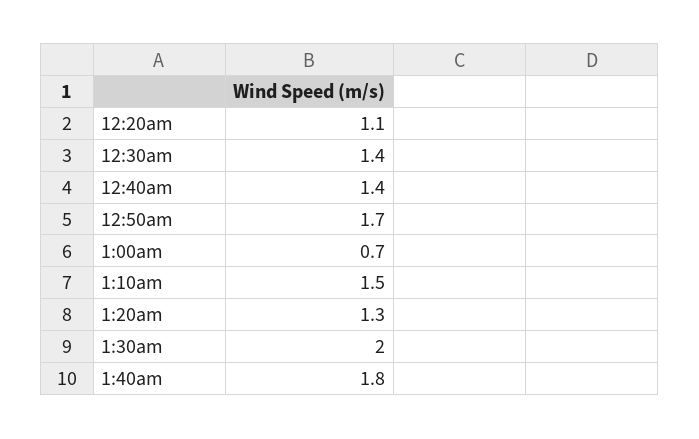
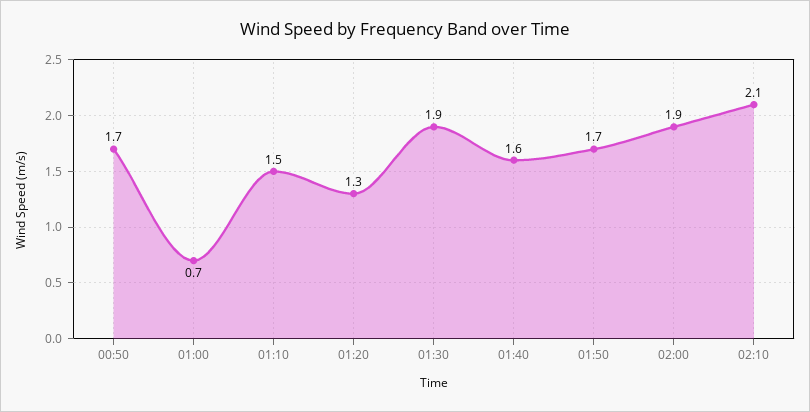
12:20am: 1.1 -> none
12:30am: 1.4 -> none
12:40am: 1.4 -> none
1:30am: 2 -> 1.9
1:40am: 1.8 -> 1.6
01:50: none -> 1.7
02:00: none -> 1.9
02:10: none -> 2.1

